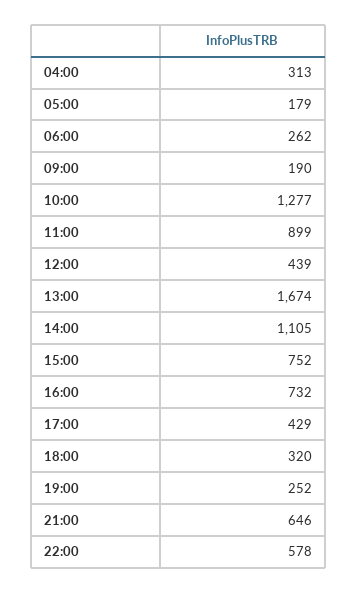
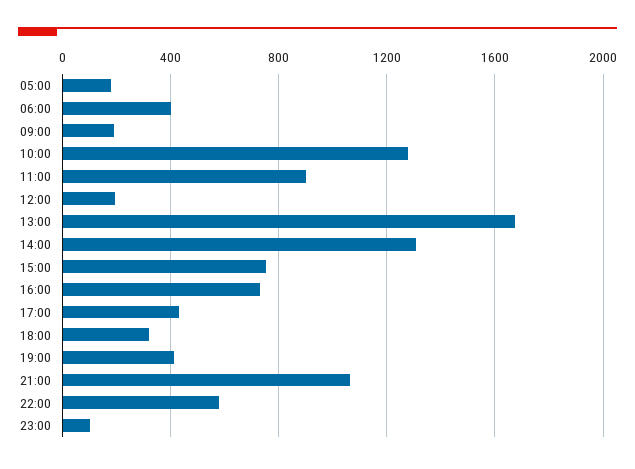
04:00: 313 -> none
06:00: 262 -> 400
12:00: 439 -> 200
14:00: 1105 -> 1300
19:00: 252 -> 400
21:00: 646 -> 1050
23:00: none -> 100

